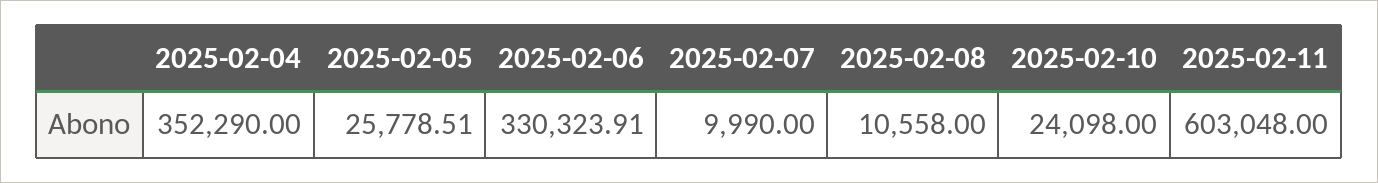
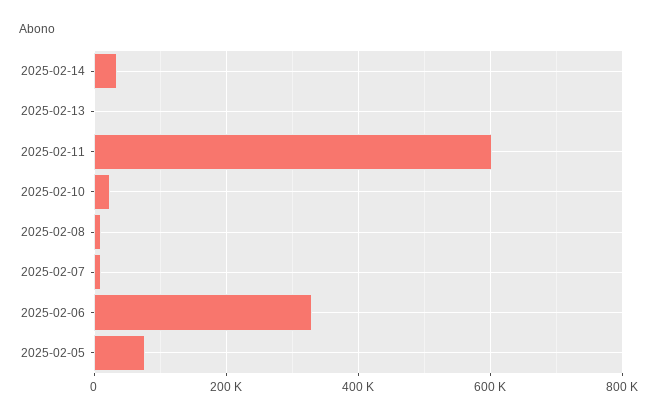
2025-02-04: 352290 -> none
2025-02-05: 25778.51 -> 80000
2025-02-14: none -> 40000
2025-02-13: none -> 0

